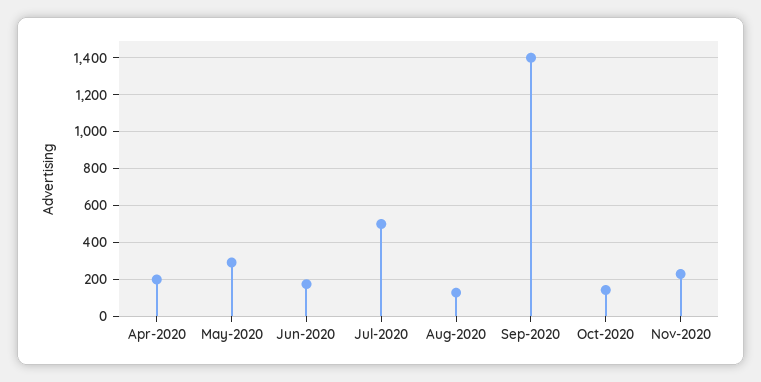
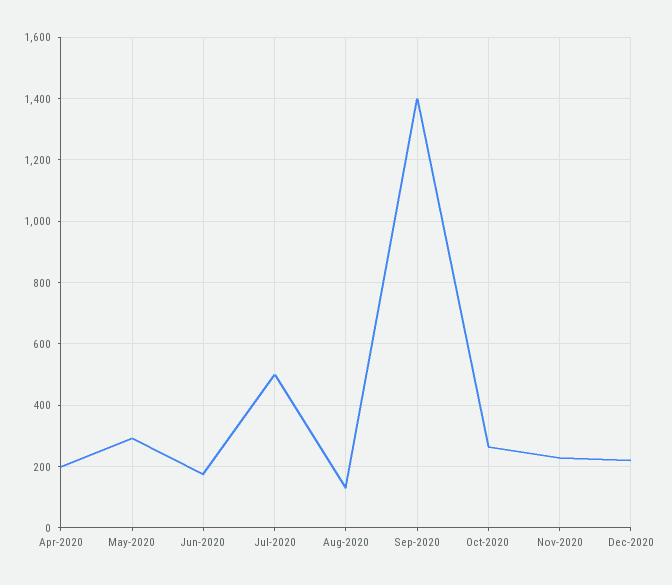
Oct-2020: 150 -> 260
Dec-2020: none -> 220

